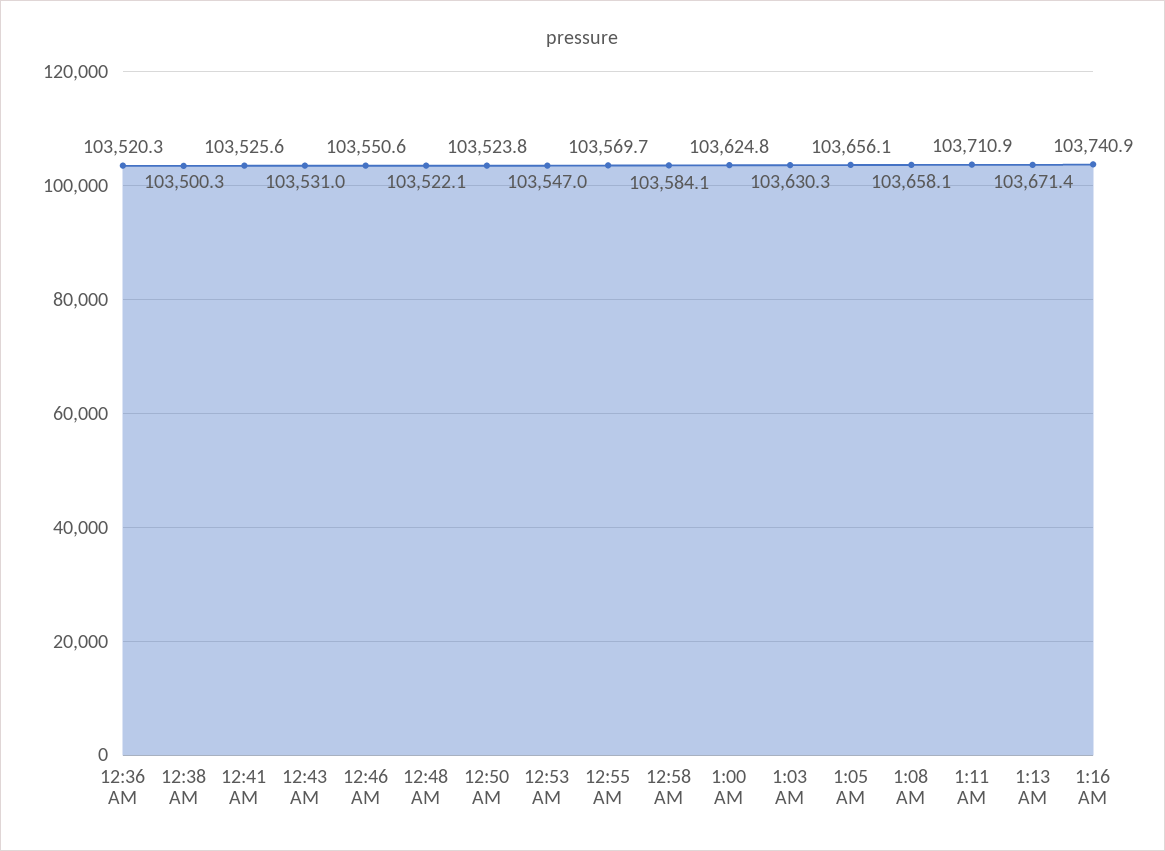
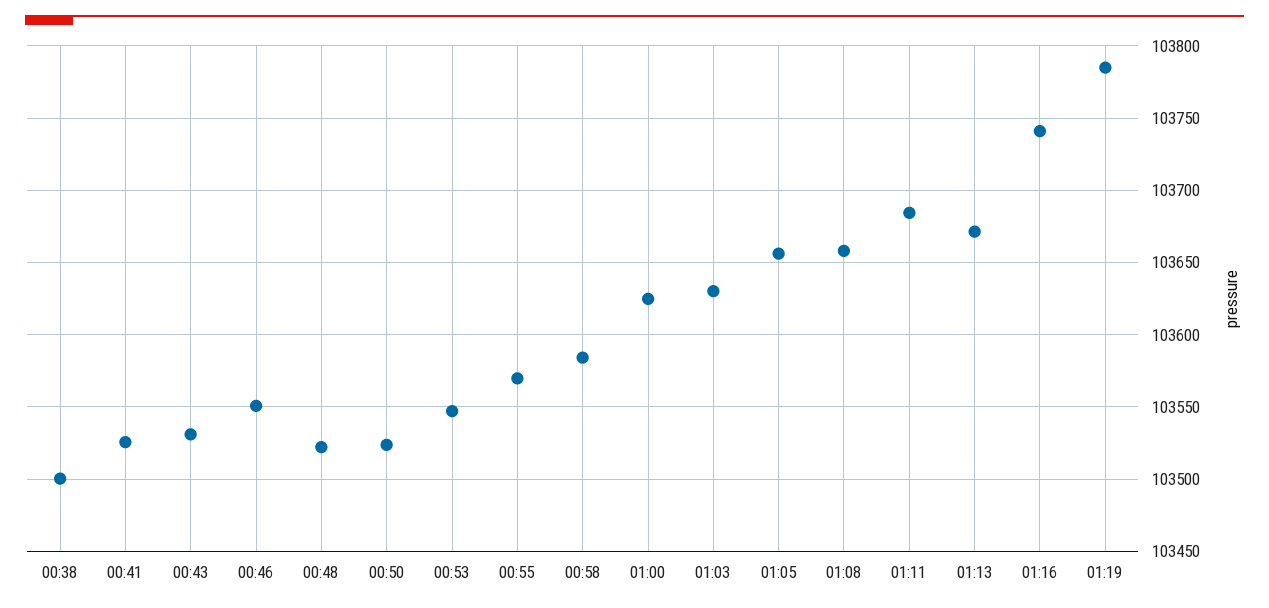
12:36 AM: 103520.3 -> none
1:11 AM: 103710.9 -> 103685
01:19: none -> 103785

